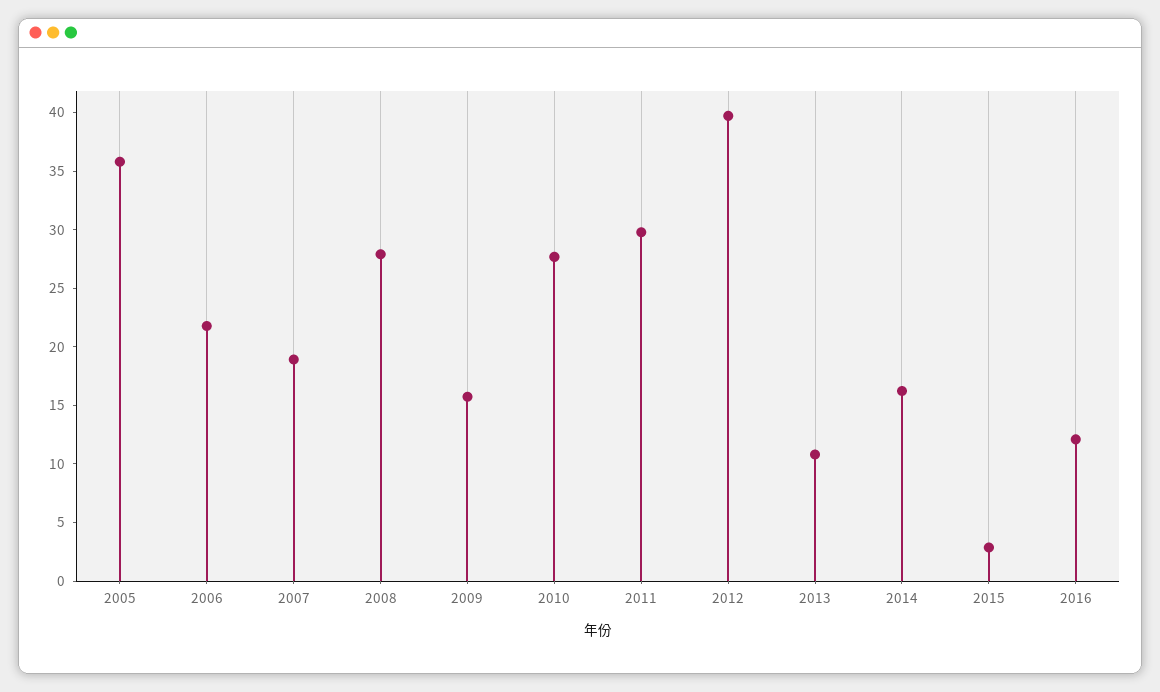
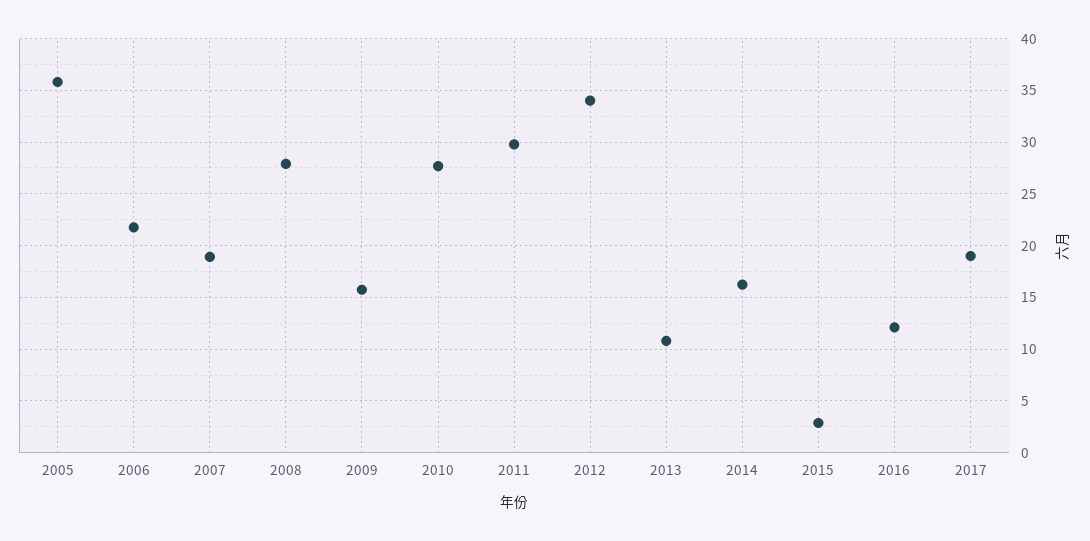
2012: 40 -> 34
2017: none -> 19

